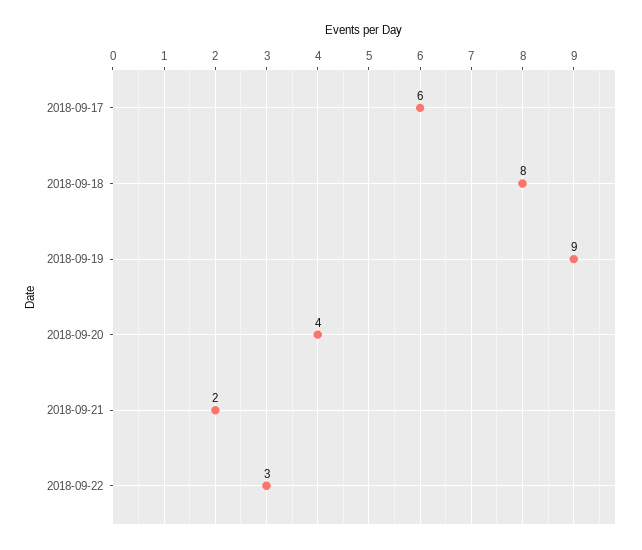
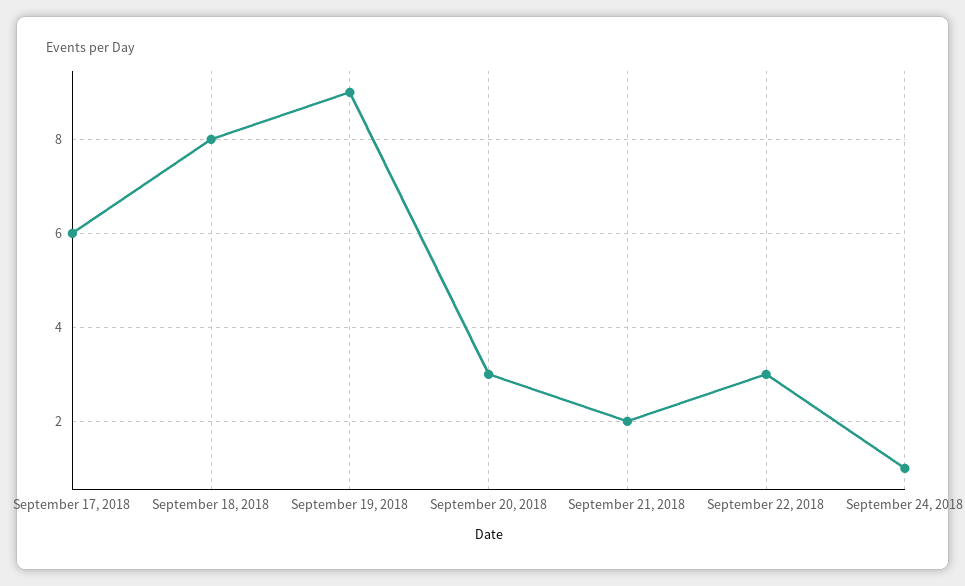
2018-09-20: 4 -> 3
September 24, 2018: none -> 1

